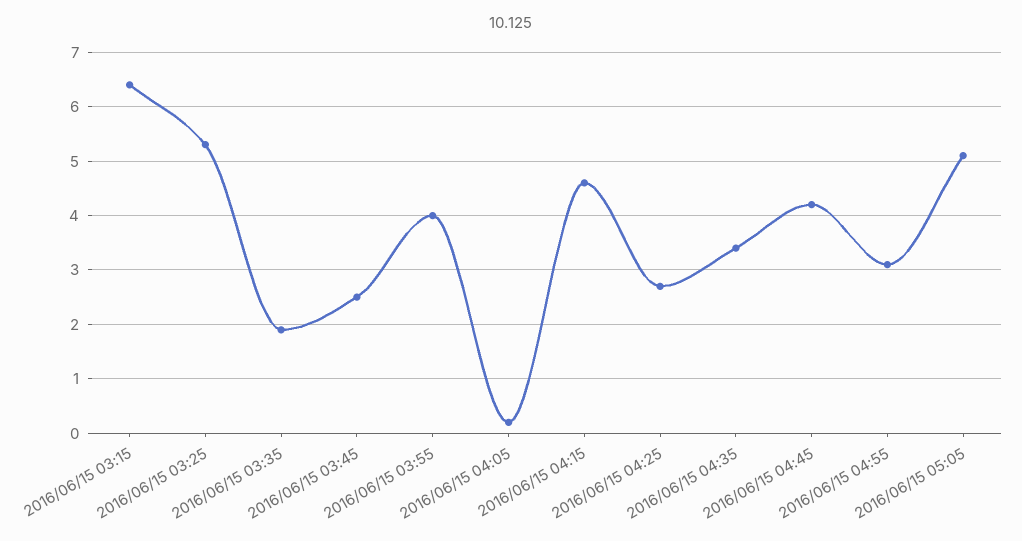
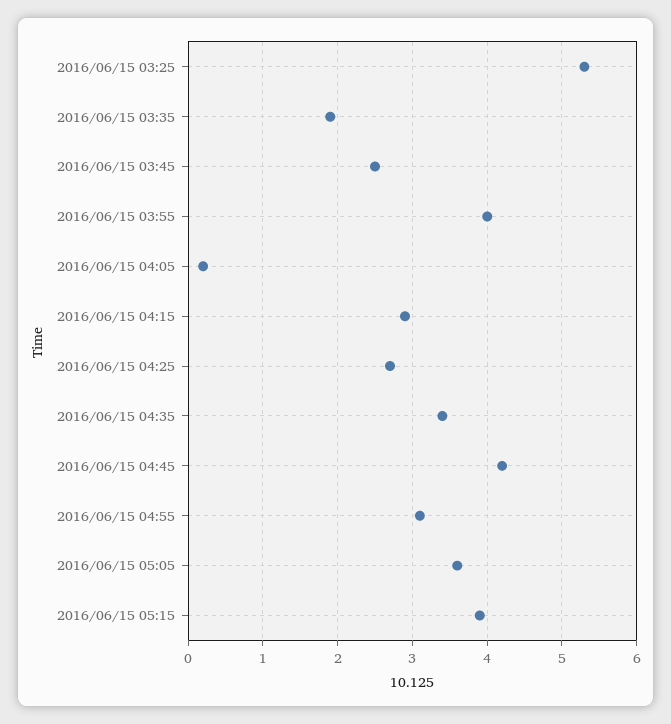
2016/06/15 03:15: 6.5 -> none
2016/06/15 04:15: 4.5 -> 2.9
2016/06/15 05:05: 5 -> 3.6
2016/06/15 05:15: none -> 3.9

